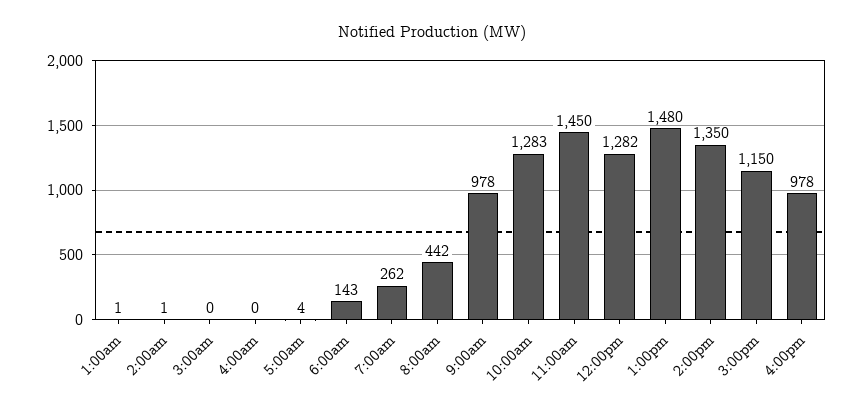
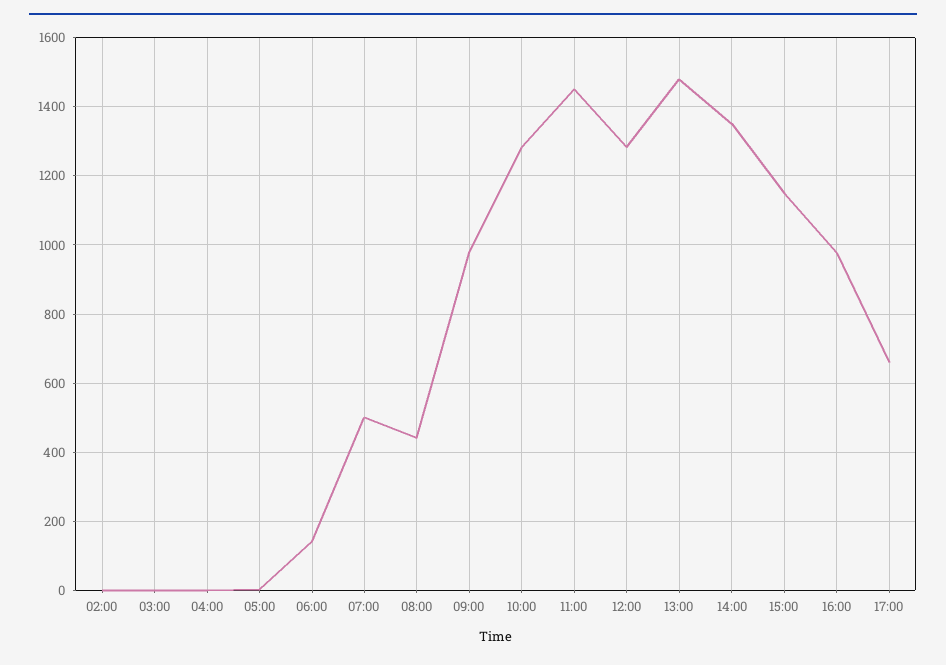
1:00am: 1 -> none
7:00am: 262 -> 500
17:00: none -> 660

